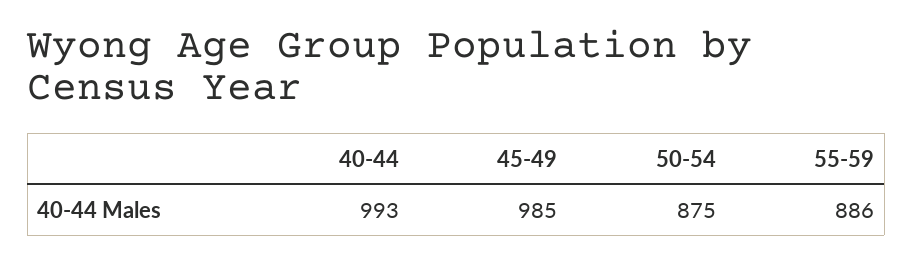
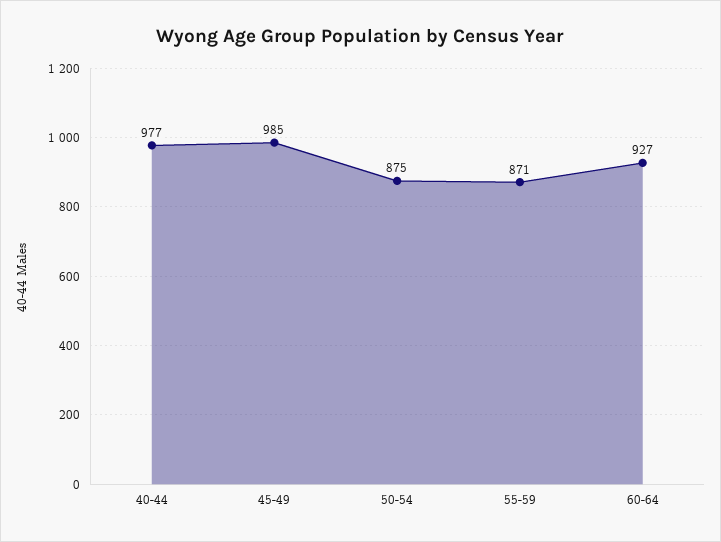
40-44: 993 -> 977
55-59: 886 -> 871
60-64: none -> 927

